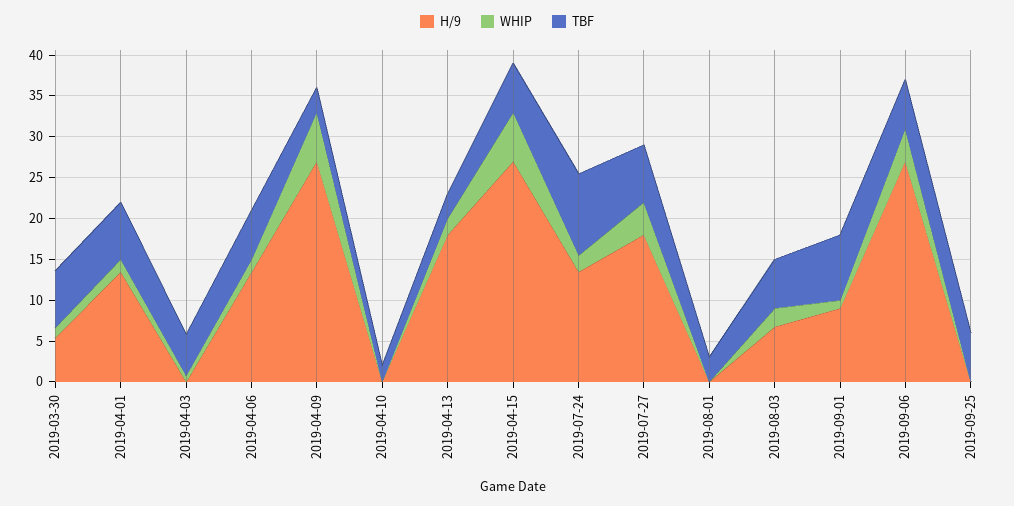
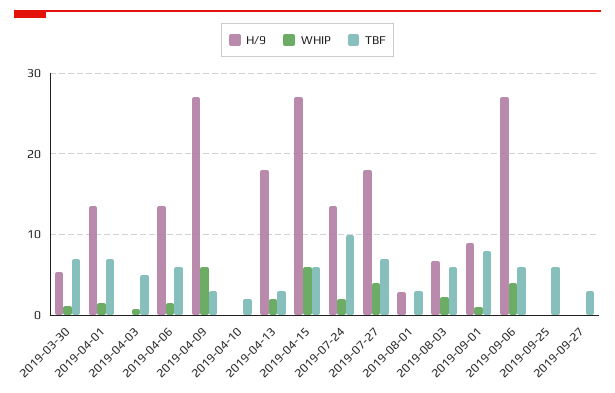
H/9, 2019-08-01: 0 -> 3
H/9, 2019-09-27: none -> 0
WHIP, 2019-09-27: none -> 0
TBF, 2019-09-27: none -> 3

